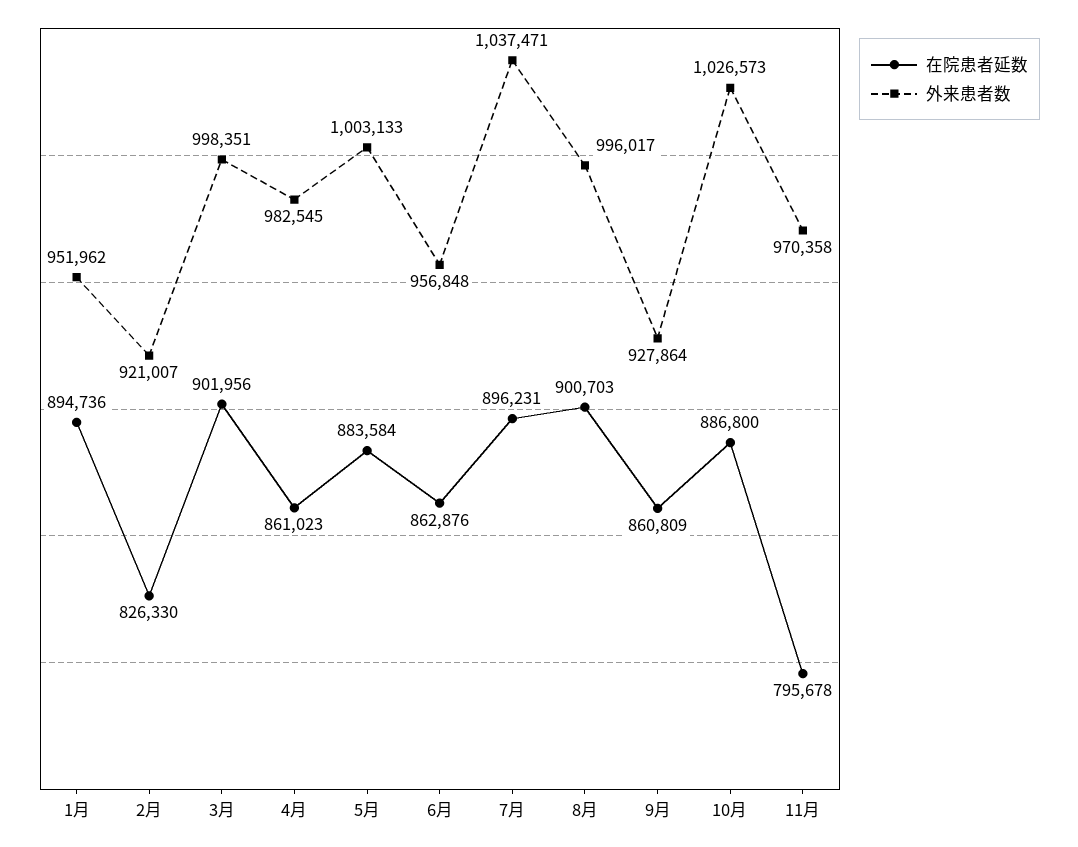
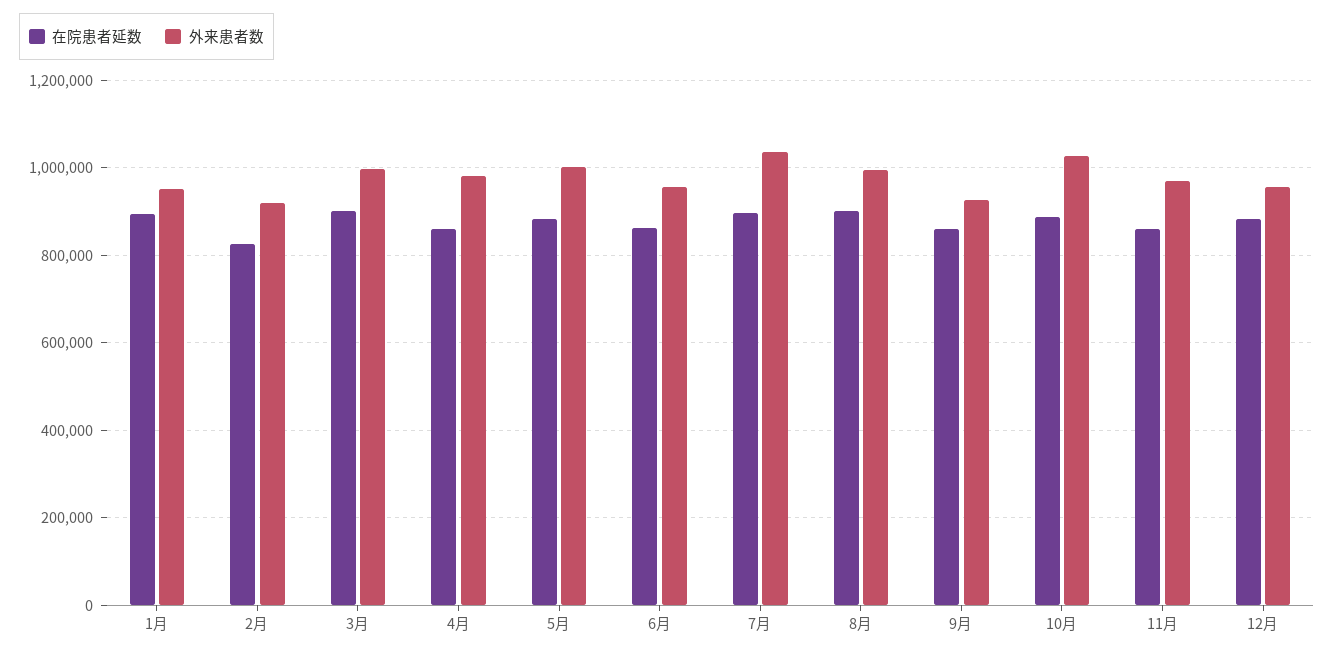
在院患者延数, 11月: 795678 -> 860000
在院患者延数, 12月: none -> 880000
外来患者数, 12月: none -> 960000

